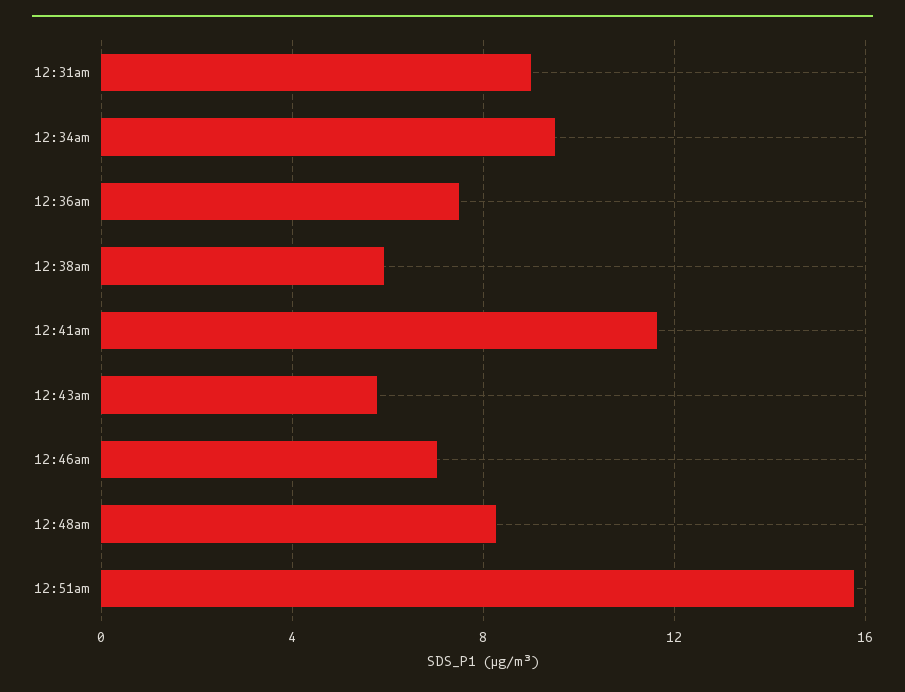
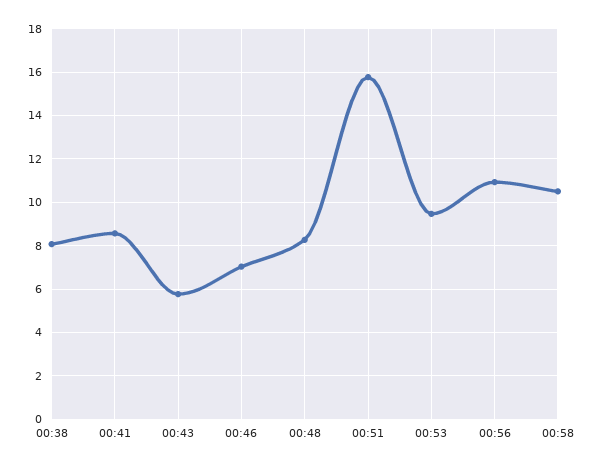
12:31am: 9 -> none
12:34am: 9.5 -> none
12:36am: 7.5 -> none
12:38am: 6 -> 8
12:41am: 11.5 -> 8.5
00:53: none -> 9.5
00:56: none -> 11
00:58: none -> 10.5

